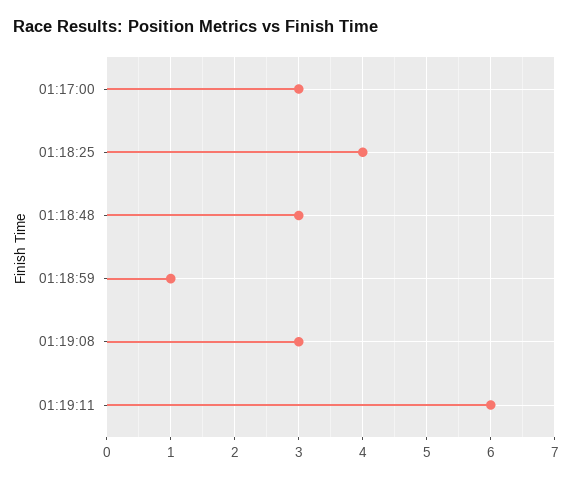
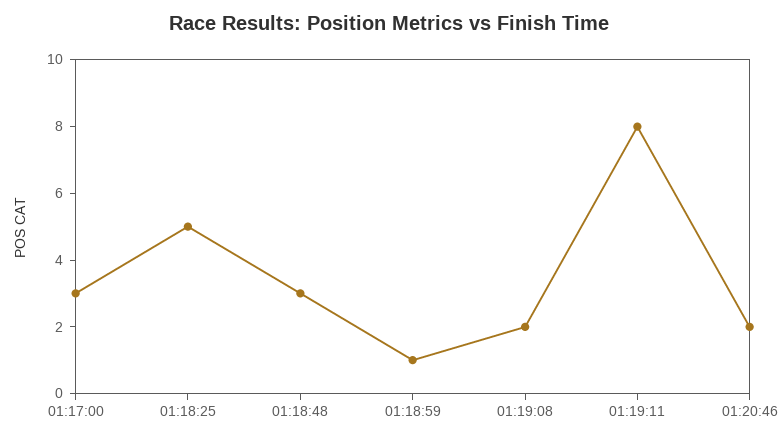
01:18:25: 4 -> 5
01:19:08: 3 -> 2
01:19:11: 6 -> 8
01:20:46: none -> 2

